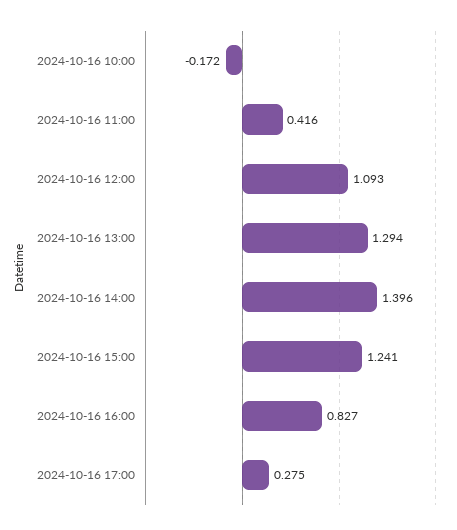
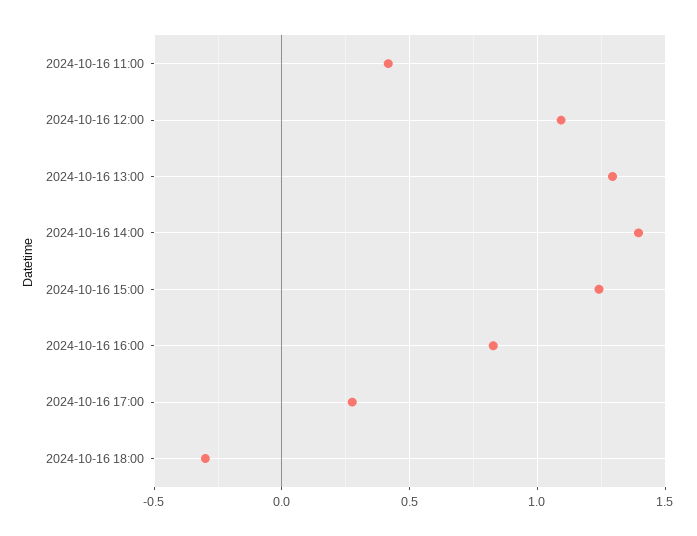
2024-10-16 10:00: -0.172 -> none
2024-10-16 18:00: none -> -0.3

